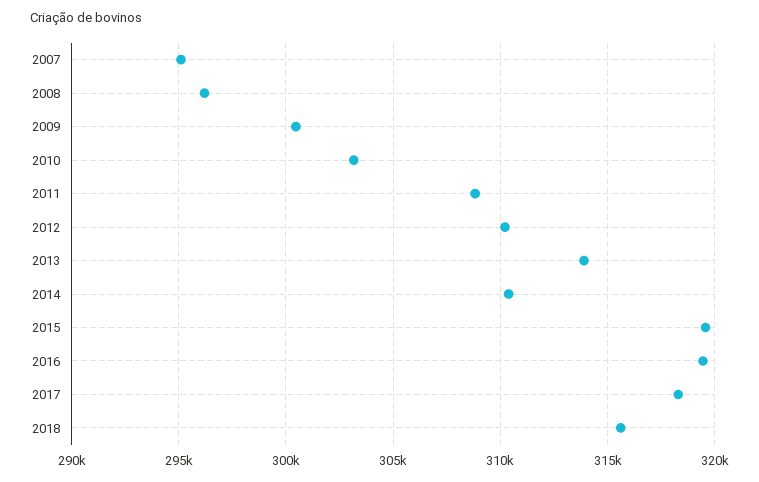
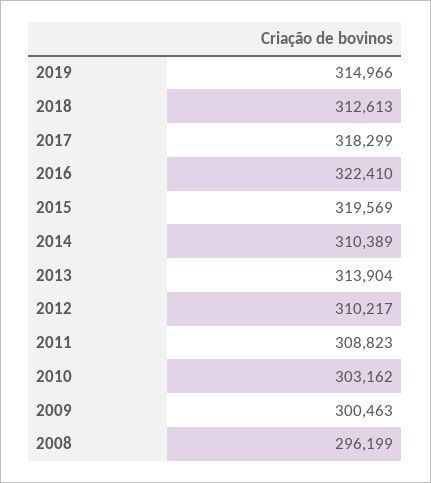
2007: 295000 -> none
2016: 319500 -> 322410
2018: 315500 -> 312613
2019: none -> 314966

